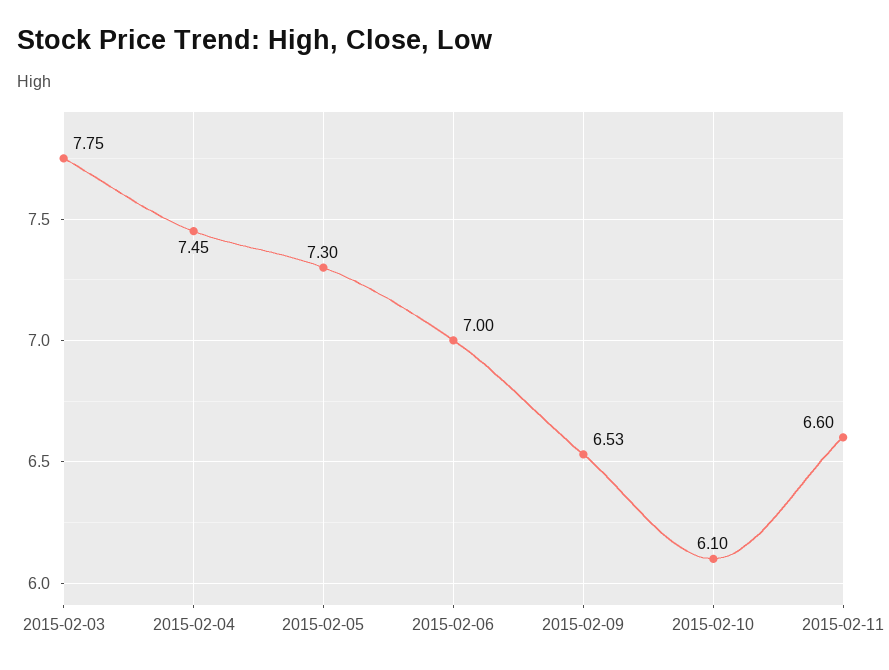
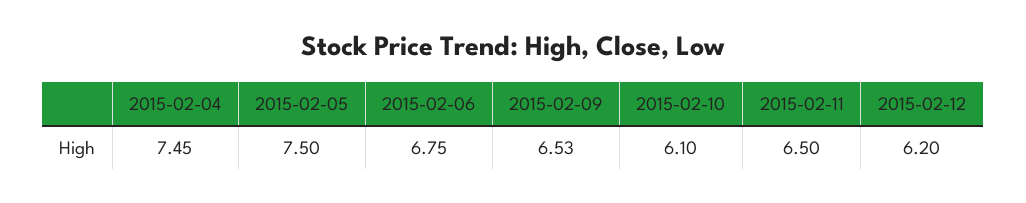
2015-02-03: 7.75 -> none
2015-02-05: 7.3 -> 7.5
2015-02-06: 7 -> 6.75
2015-02-11: 6.6 -> 6.5
2015-02-12: none -> 6.2

